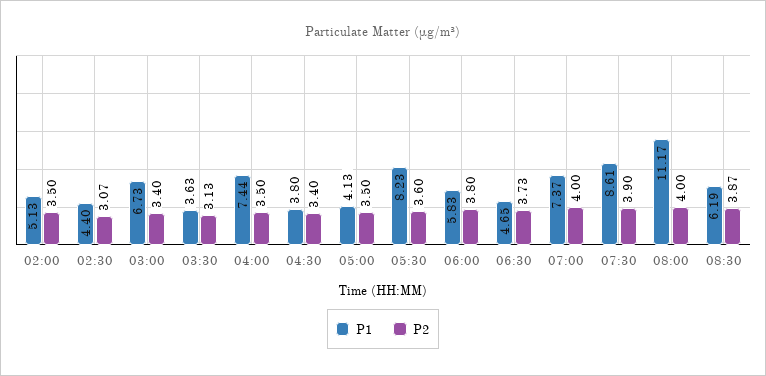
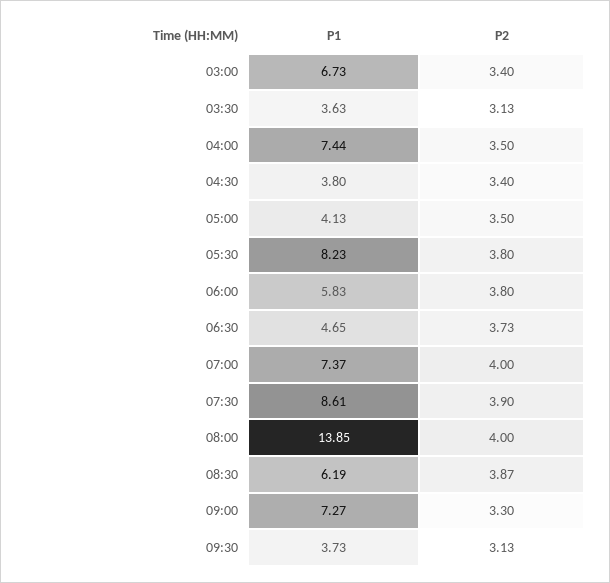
P1, 02:00: 5.13 -> none
P2, 02:00: 3.5 -> none
P1, 02:30: 4.4 -> none
P2, 02:30: 3.07 -> none
P2, 05:30: 3.6 -> 3.8
P1, 08:00: 11.17 -> 13.85
P1, 09:00: none -> 7.27
P2, 09:00: none -> 3.3
P1, 09:30: none -> 3.73
P2, 09:30: none -> 3.13

